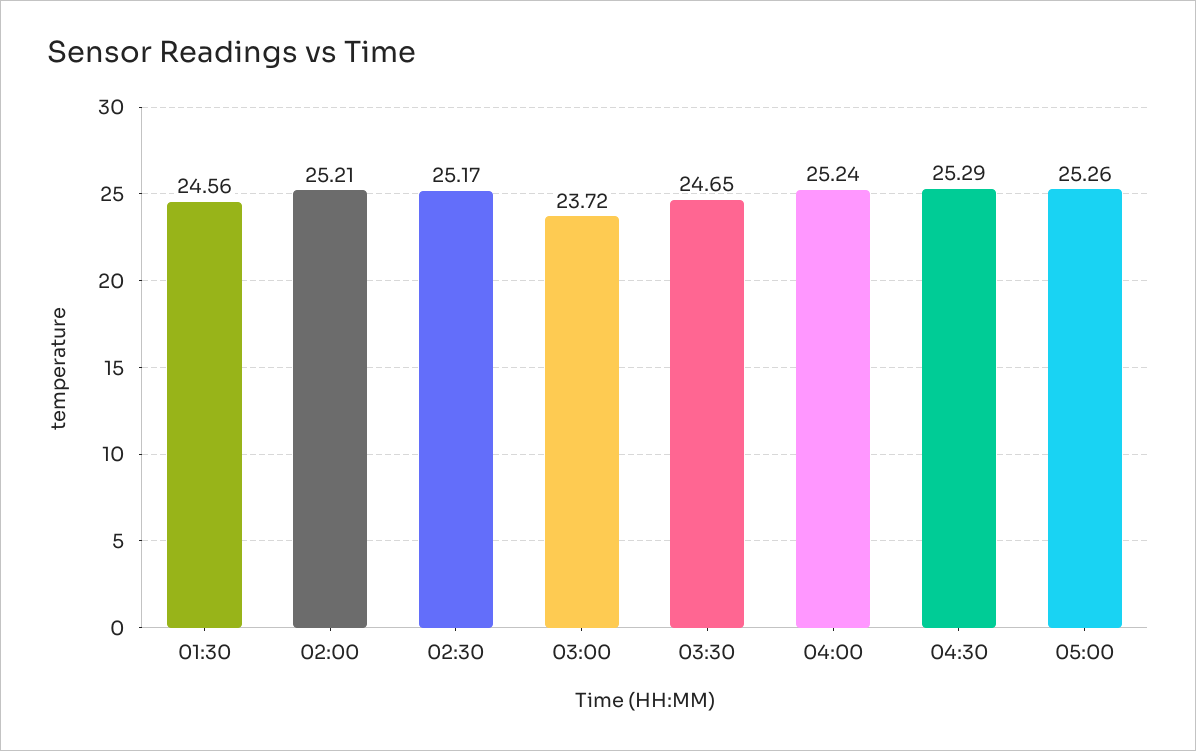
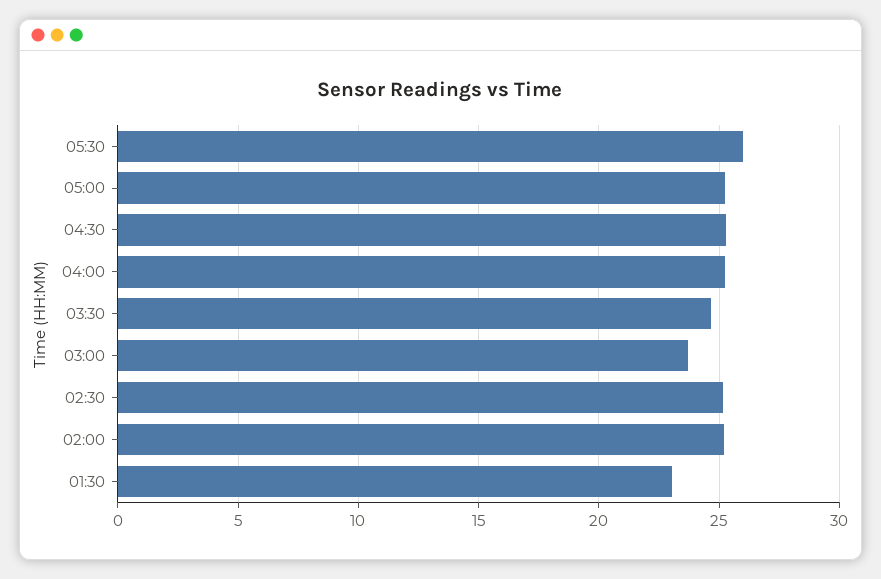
01:30: 24.56 -> 23
05:30: none -> 26

